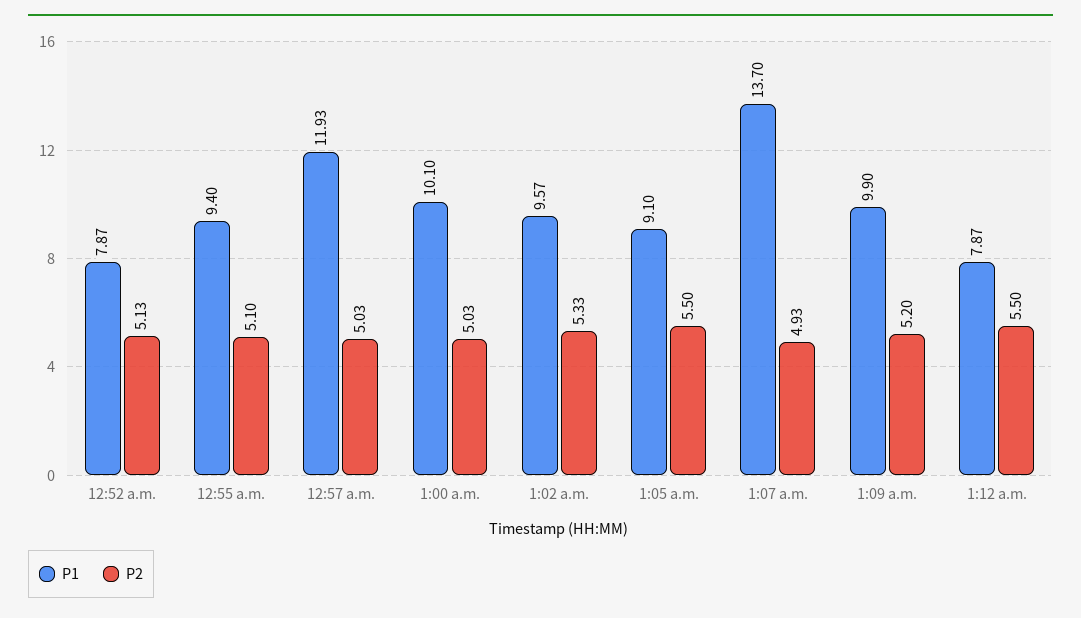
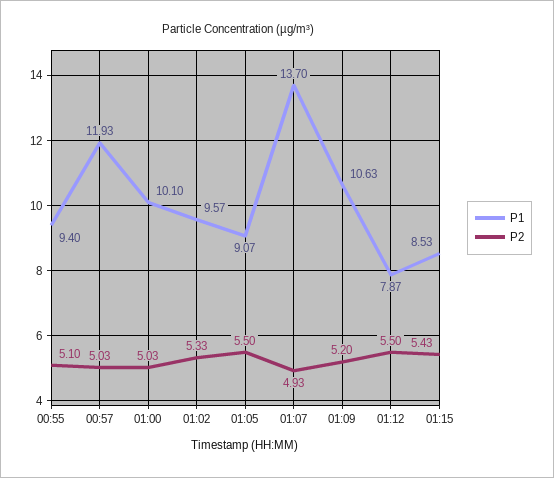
P1, 12:52 a.m.: 7.87 -> none
P2, 12:52 a.m.: 5.13 -> none
P1, 1:05 a.m.: 9.1 -> 9.07
P1, 1:09 a.m.: 9.9 -> 10.63
P1, 01:15: none -> 8.53
P2, 01:15: none -> 5.43

